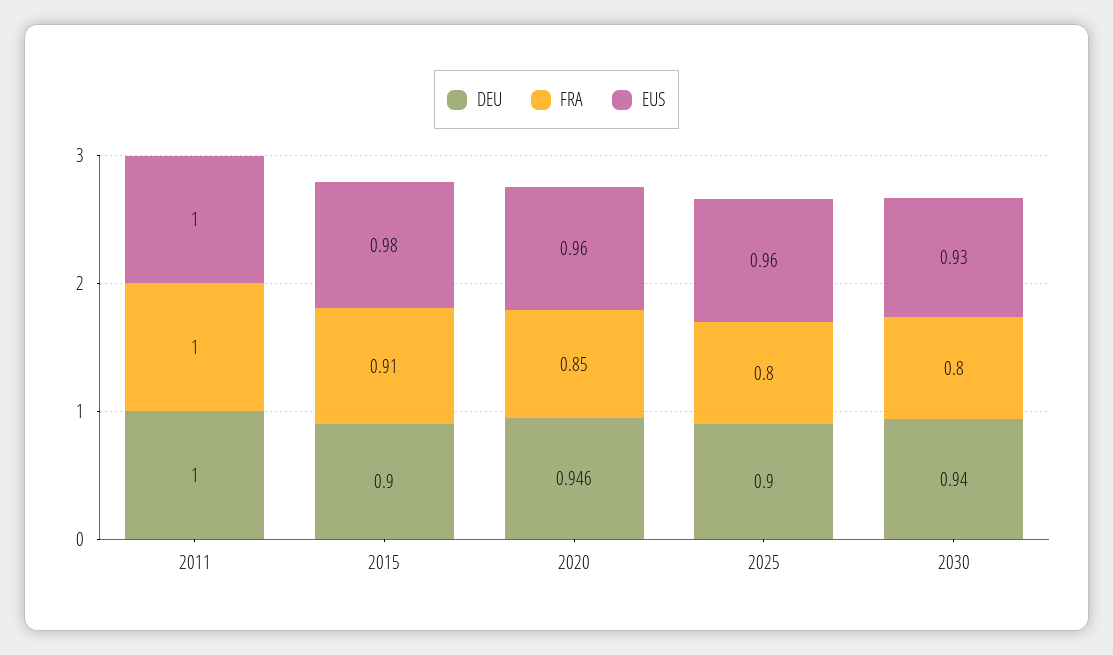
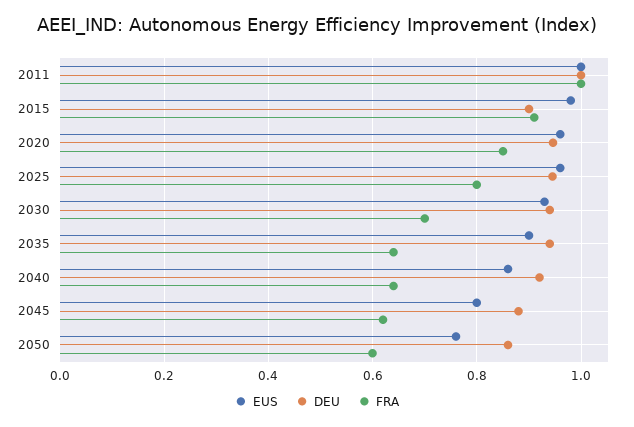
DEU, 2025: 0.9 -> 0.94
FRA, 2030: 0.8 -> 0.7
EUS, 2035: none -> 0.9
DEU, 2035: none -> 0.94
FRA, 2035: none -> 0.64
EUS, 2040: none -> 0.86
DEU, 2040: none -> 0.92
FRA, 2040: none -> 0.64
EUS, 2045: none -> 0.8
DEU, 2045: none -> 0.88
FRA, 2045: none -> 0.62
EUS, 2050: none -> 0.76
DEU, 2050: none -> 0.86
FRA, 2050: none -> 0.6

